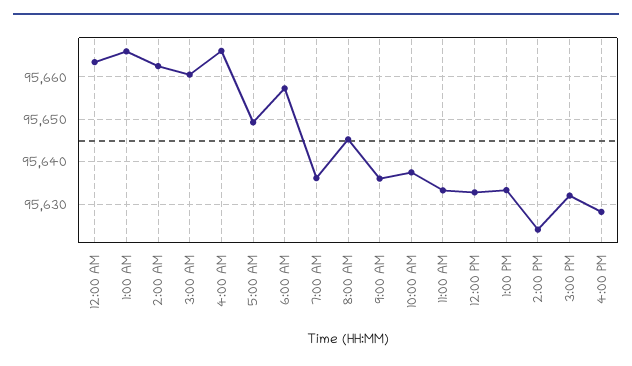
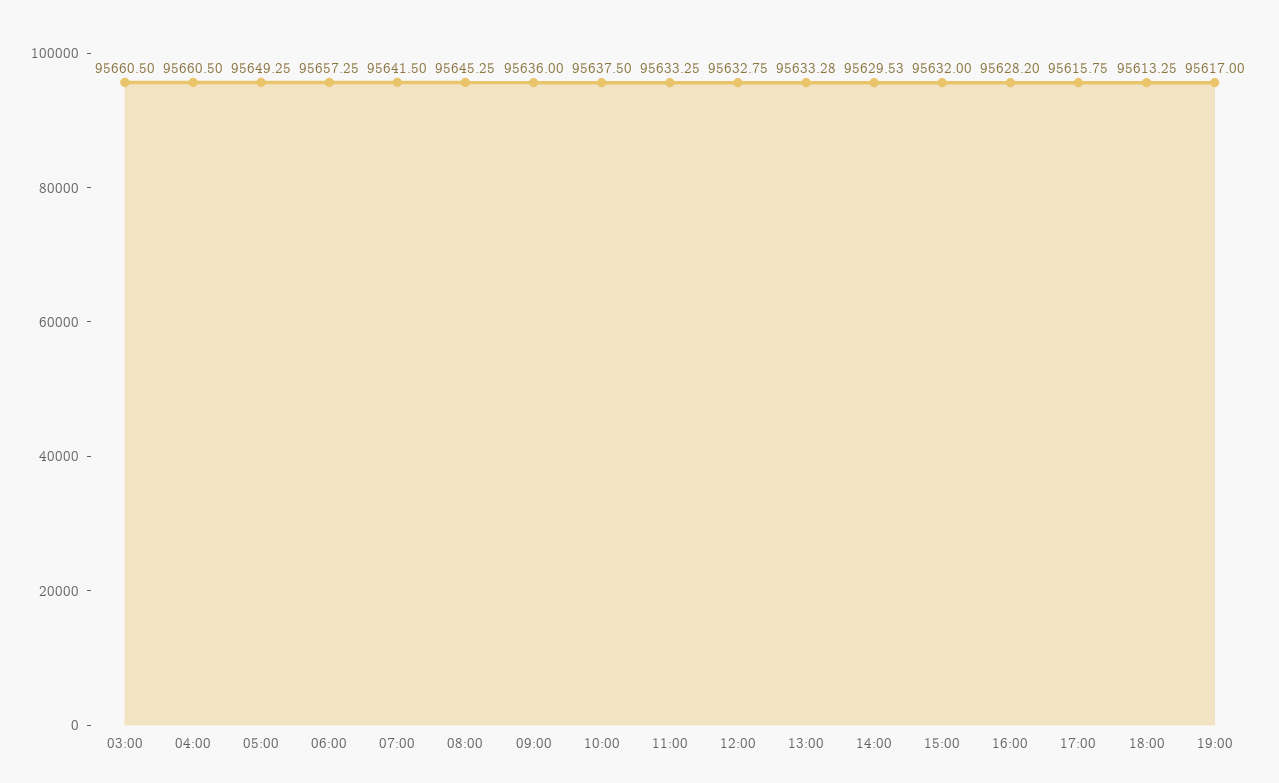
12:00 AM: 95664 -> none
1:00 AM: 95666 -> none
2:00 AM: 95662 -> none
4:00 AM: 95666 -> 95660.5
7:00 AM: 95636 -> 95641.5
2:00 PM: 95624 -> 95629.53
17:00: none -> 95615.75
18:00: none -> 95613.25
19:00: none -> 95617

